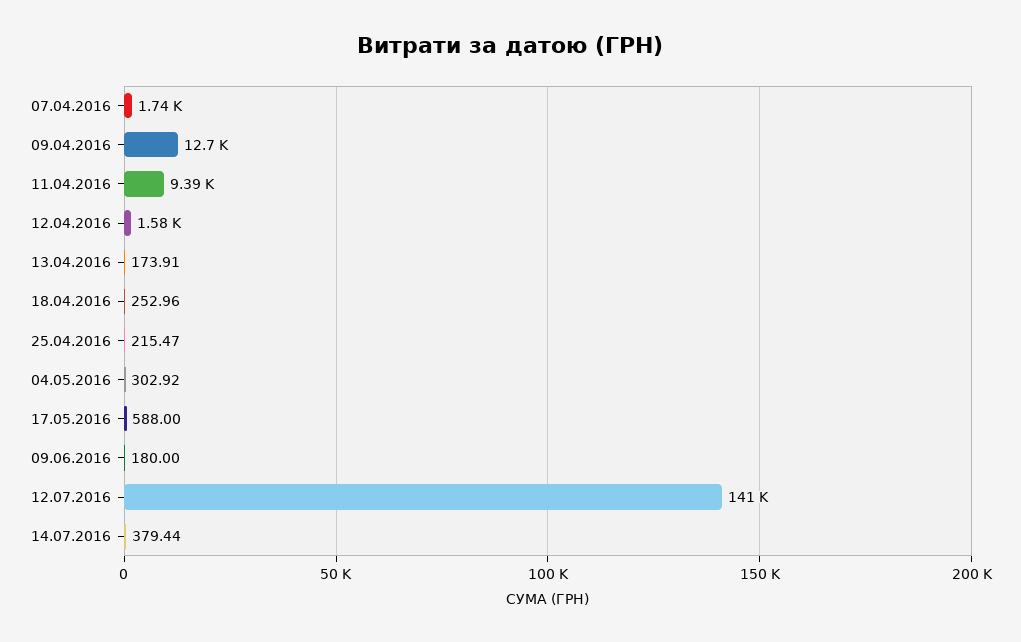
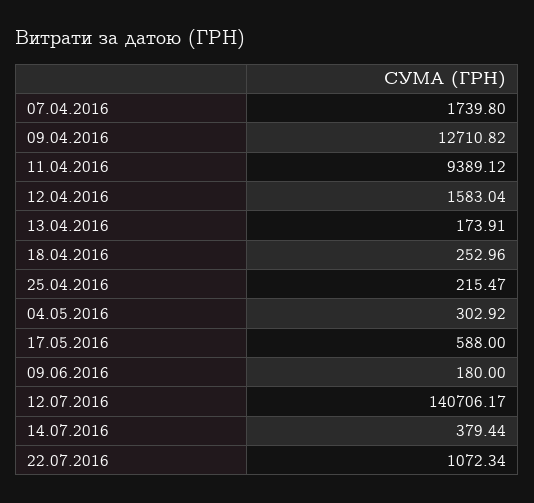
22.07.2016: none -> 1072.34

